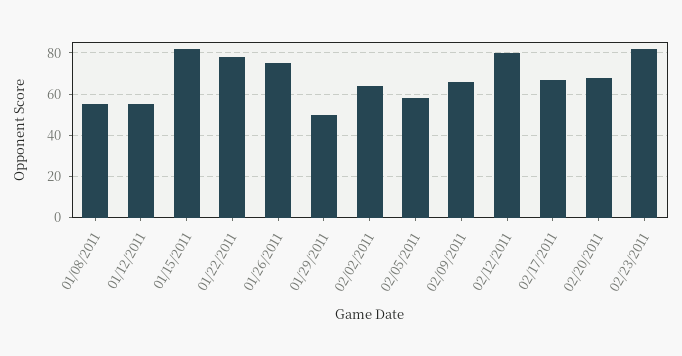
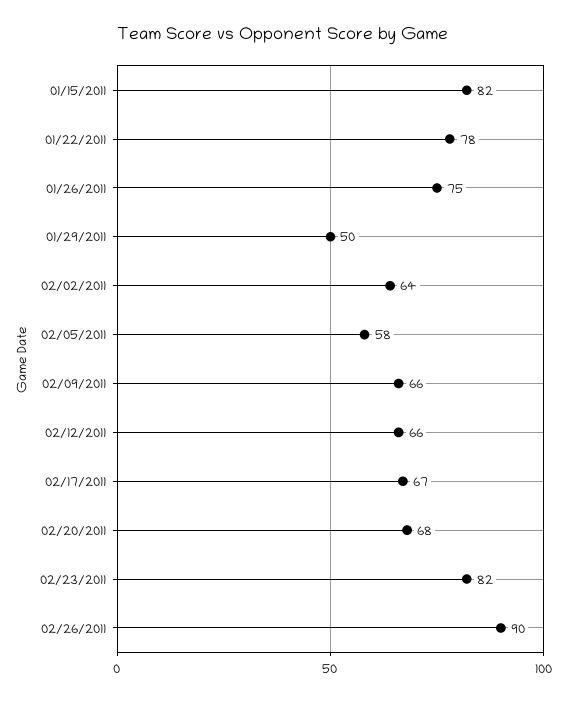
01/08/2011: 55 -> none
01/12/2011: 55 -> none
02/12/2011: 80 -> 66
02/26/2011: none -> 90

